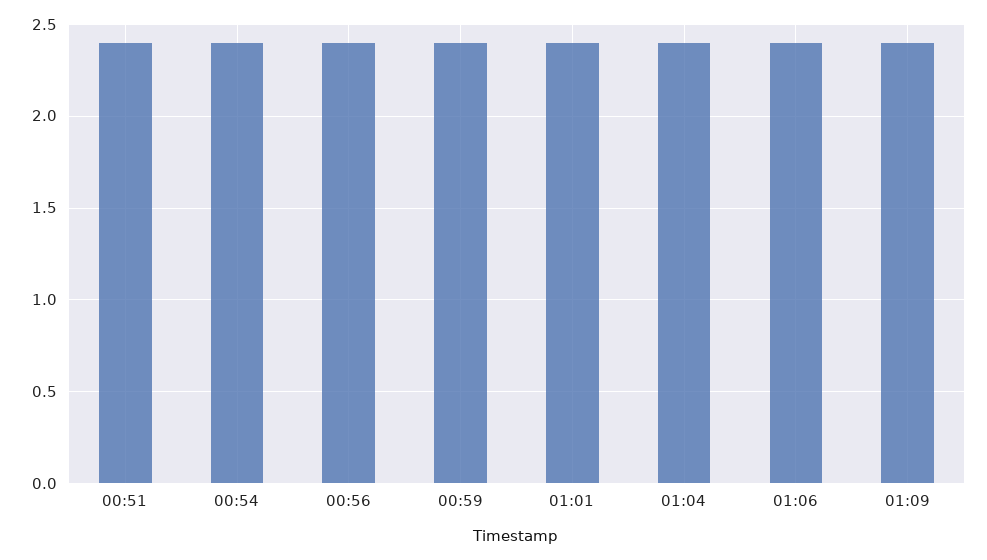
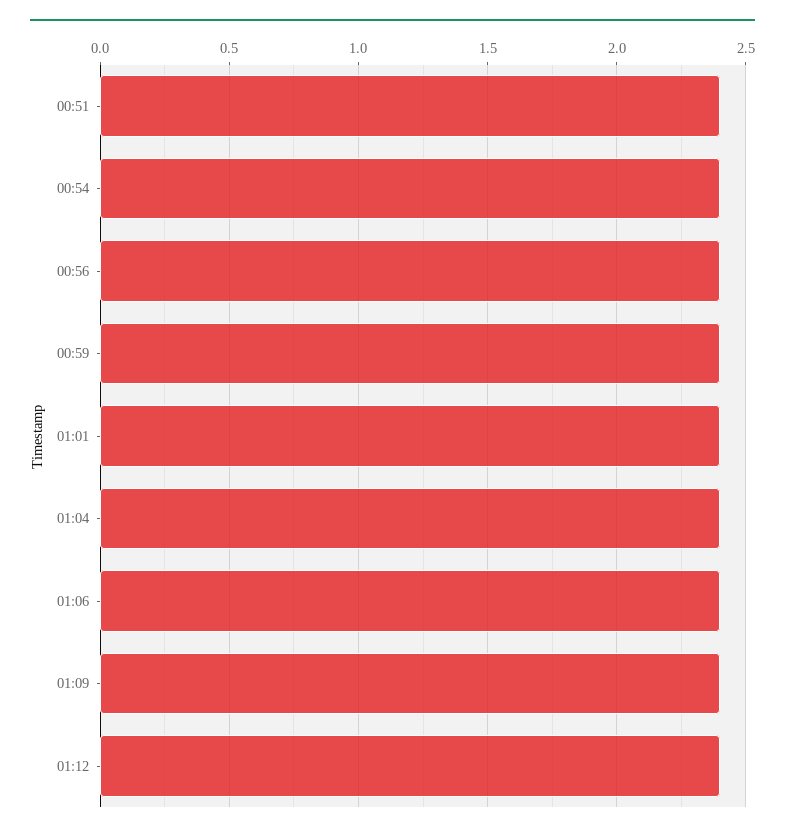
01:12: none -> 2.4

